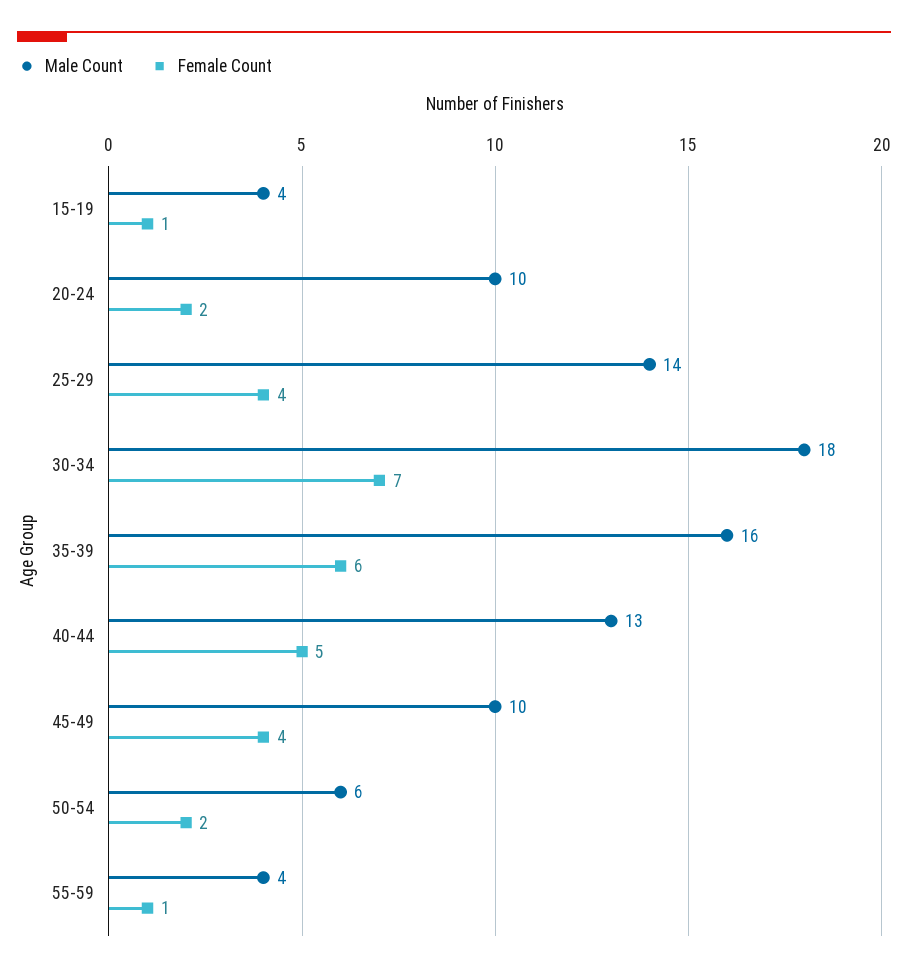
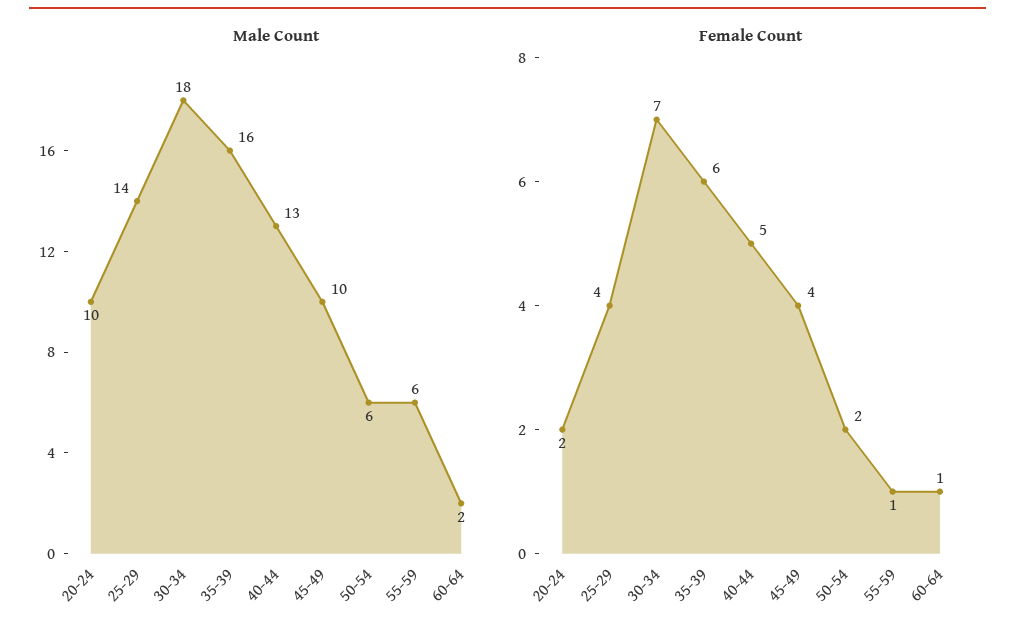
Male Count, 15-19: 4 -> none
Female Count, 15-19: 1 -> none
Male Count, 55-59: 4 -> 6
Male Count, 60-64: none -> 2
Female Count, 60-64: none -> 1

